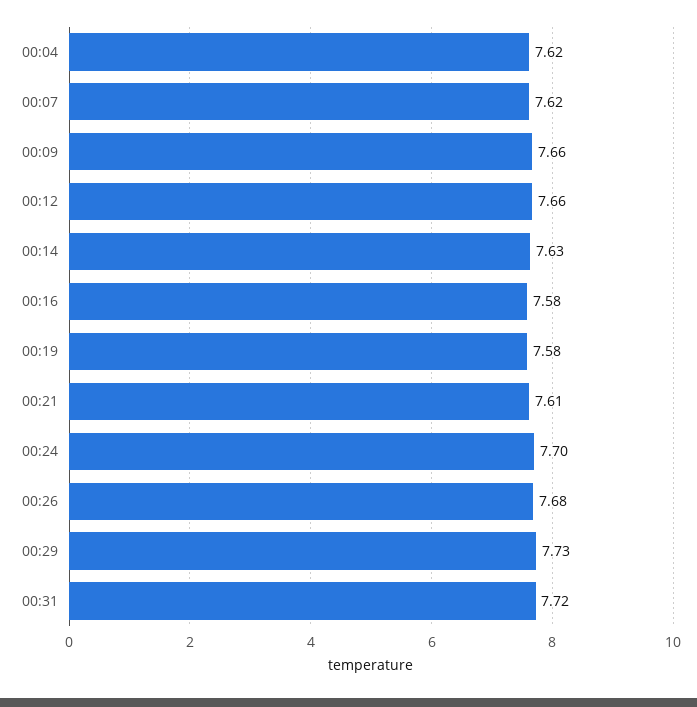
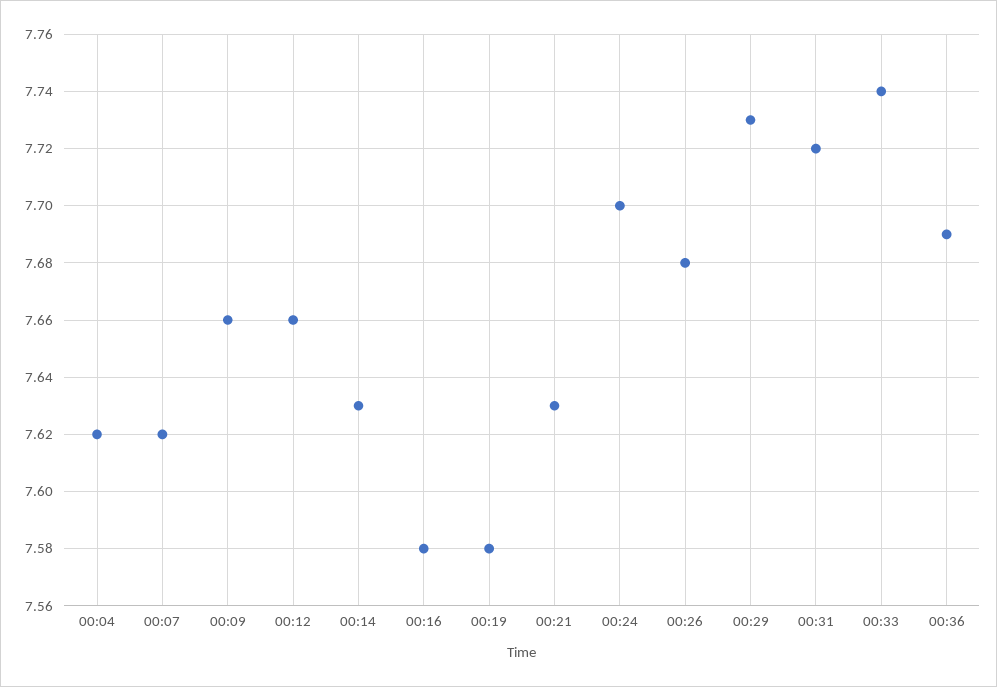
00:21: 7.61 -> 7.63
00:33: none -> 7.74
00:36: none -> 7.69

